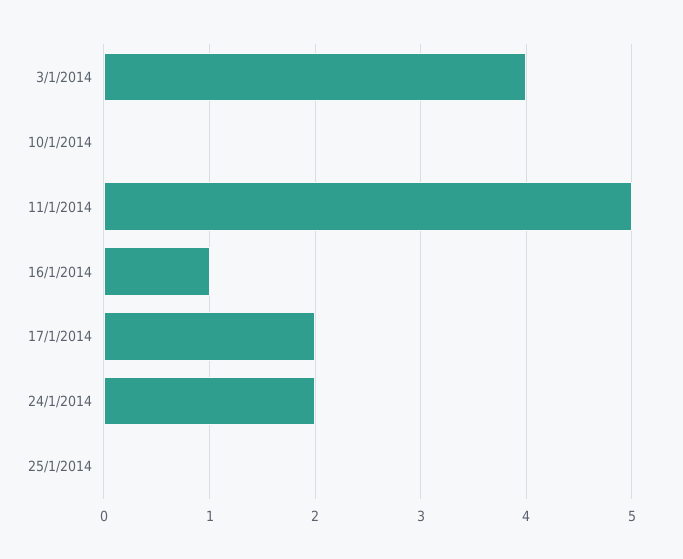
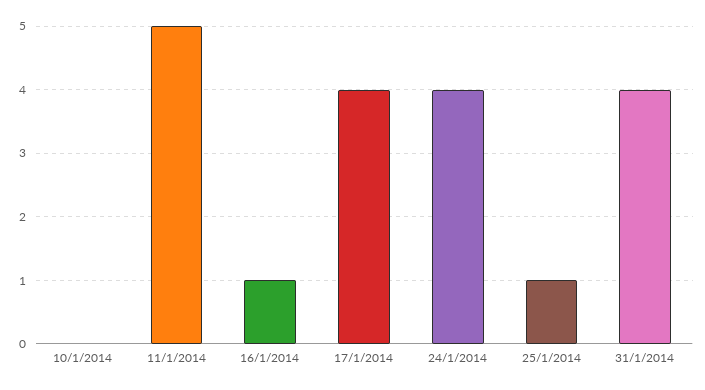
3/1/2014: 4 -> none
17/1/2014: 2 -> 4
24/1/2014: 2 -> 4
25/1/2014: 0 -> 1
31/1/2014: none -> 4

